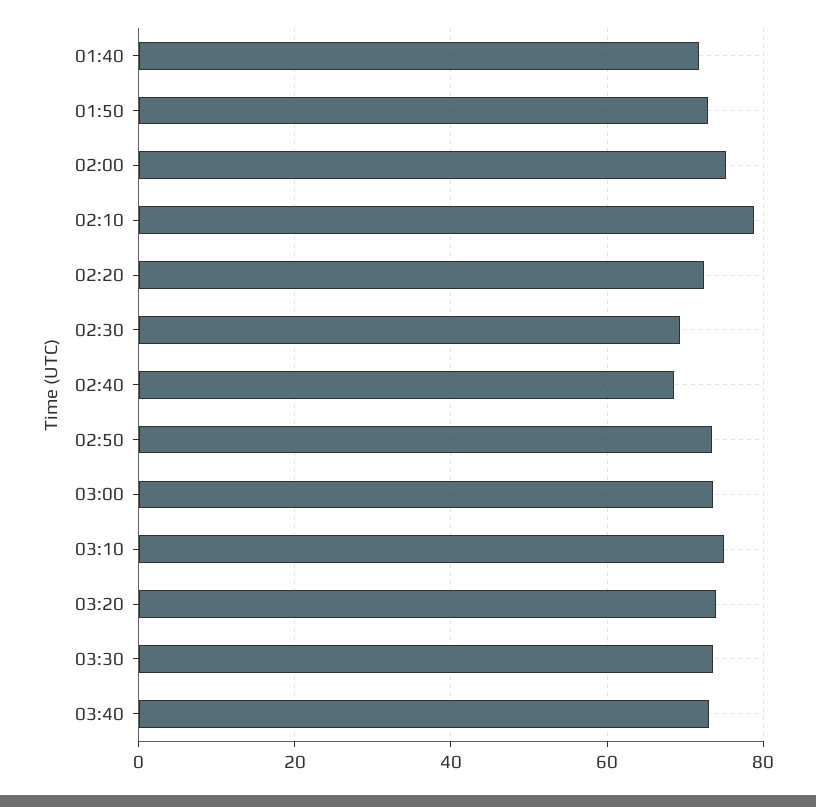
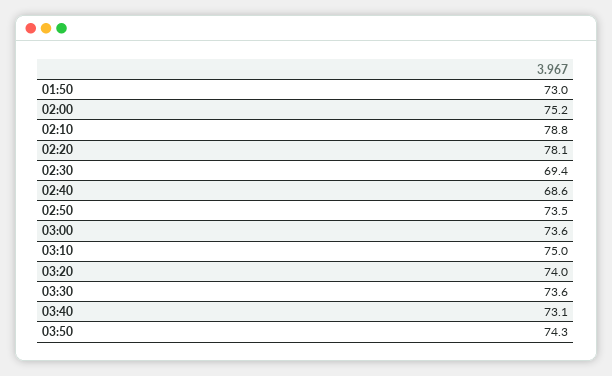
01:40: 72 -> none
02:20: 72 -> 78.1
03:50: none -> 74.3

